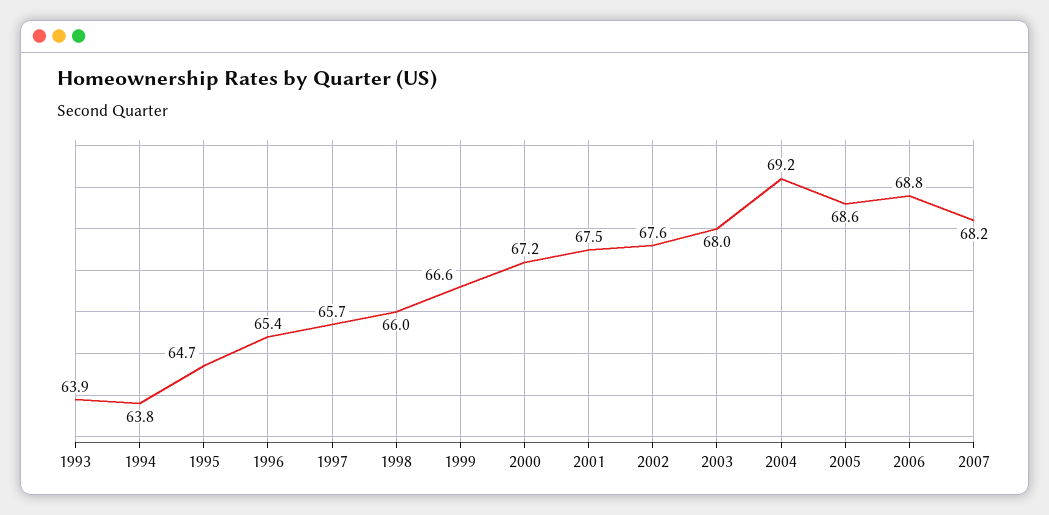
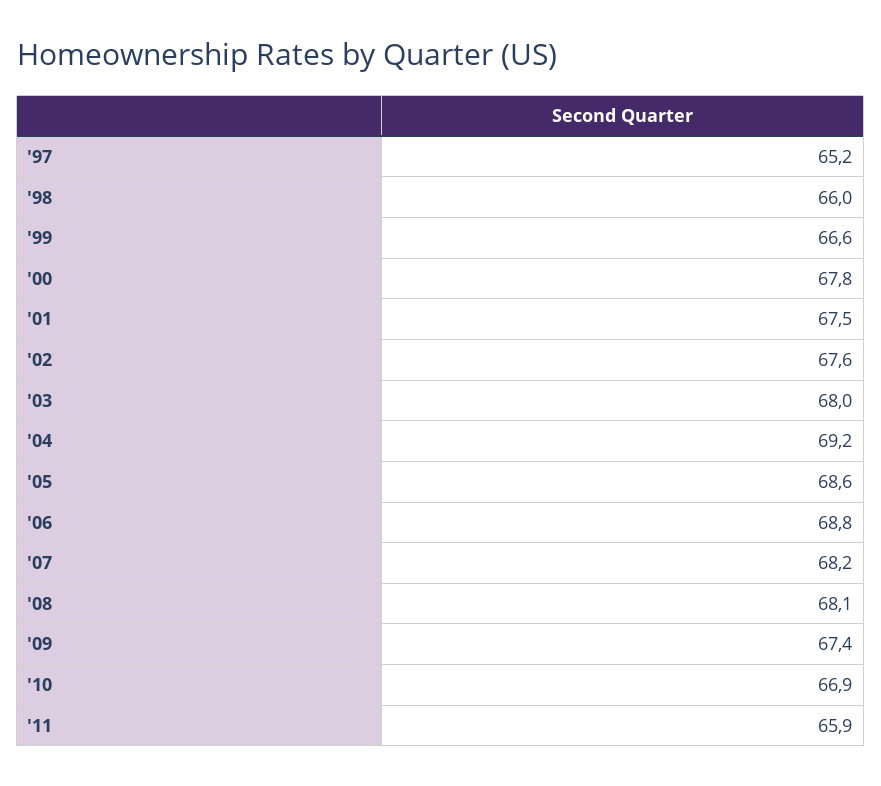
1993: 63.9 -> none
1994: 63.8 -> none
1995: 64.7 -> none
1996: 65.4 -> none
1997: 65.7 -> 65.2
2000: 67.2 -> 67.8
'08: none -> 68.1
'09: none -> 67.4
'10: none -> 66.9
'11: none -> 65.9

